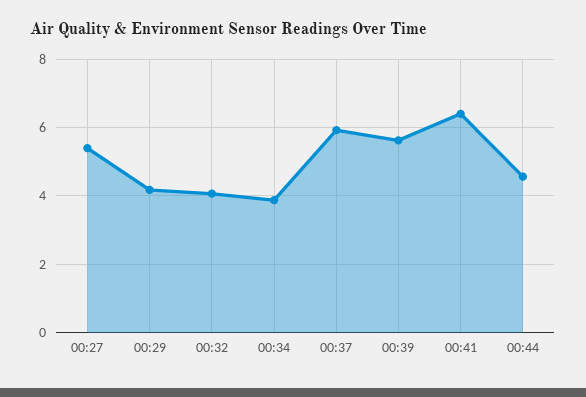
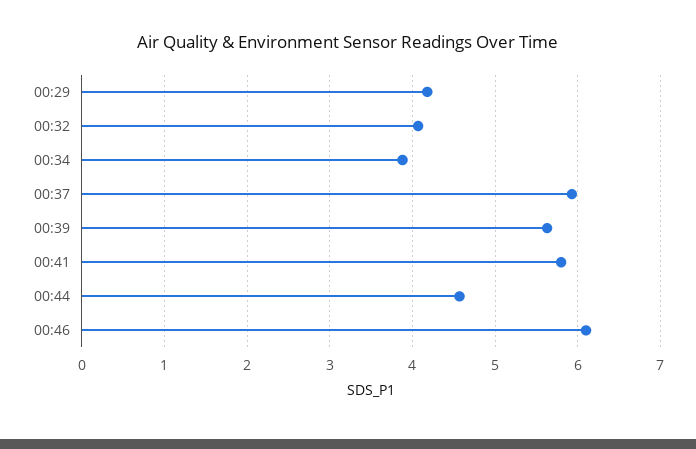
00:27: 5.4 -> none
00:41: 6.4 -> 5.8
00:46: none -> 6.1

